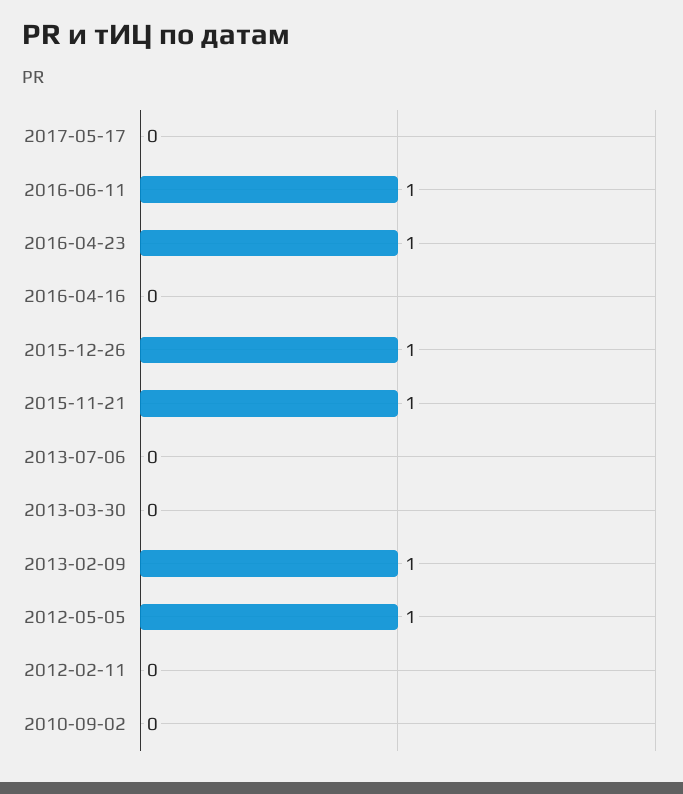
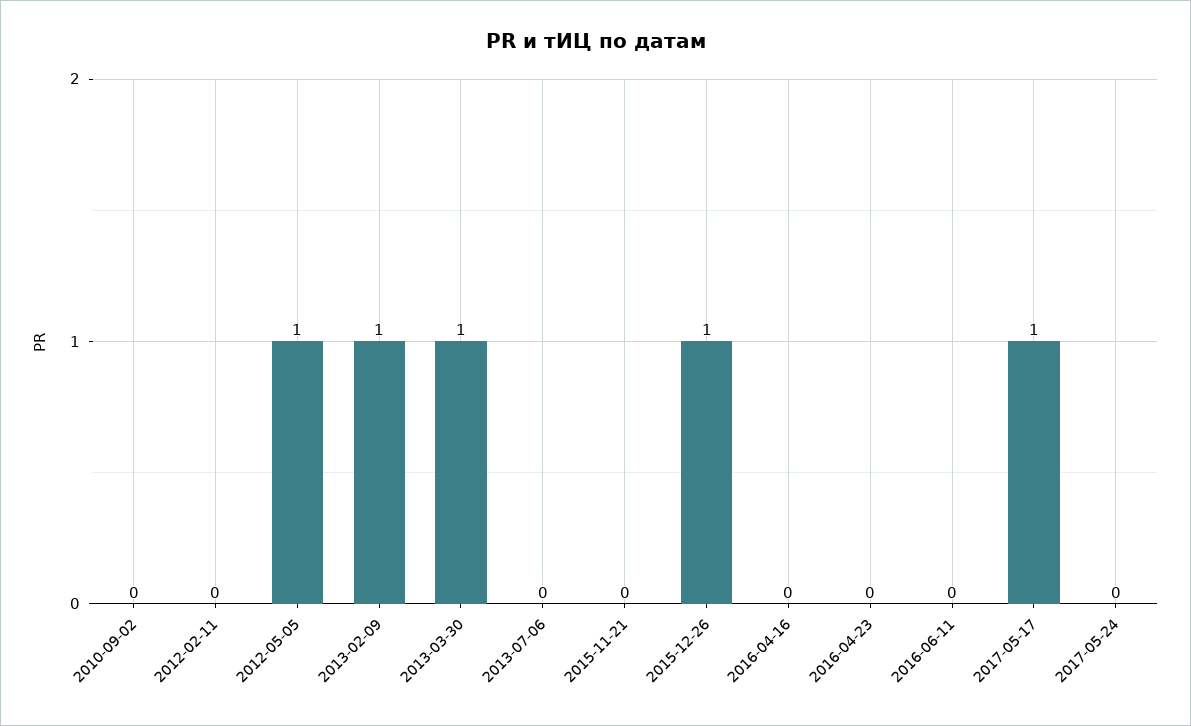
2017-05-17: 0 -> 1
2016-06-11: 1 -> 0
2016-04-23: 1 -> 0
2015-11-21: 1 -> 0
2013-03-30: 0 -> 1
2017-05-24: none -> 0

